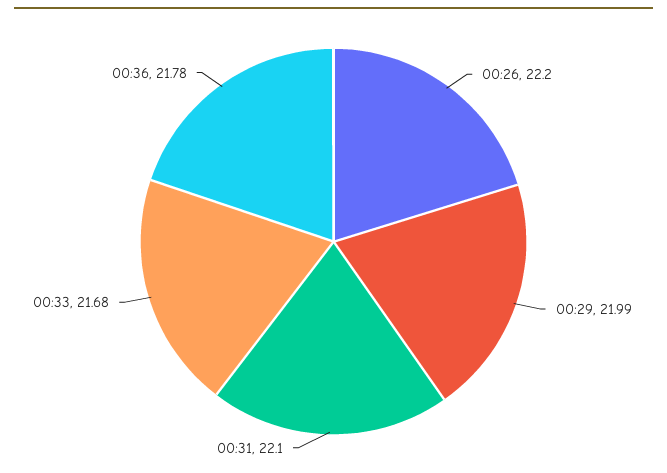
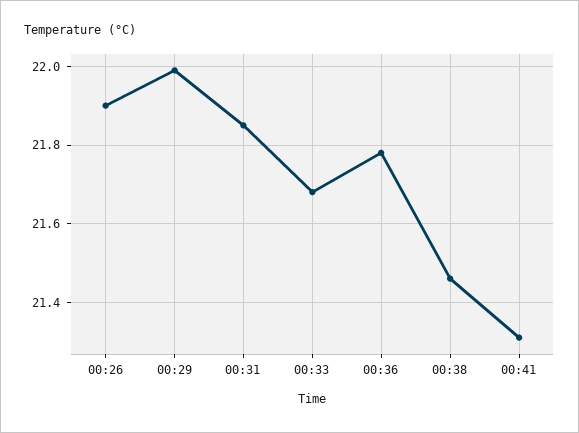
00:26: 22.2 -> 21.9
00:31: 22.1 -> 21.85
00:38: none -> 21.45
00:41: none -> 21.3

